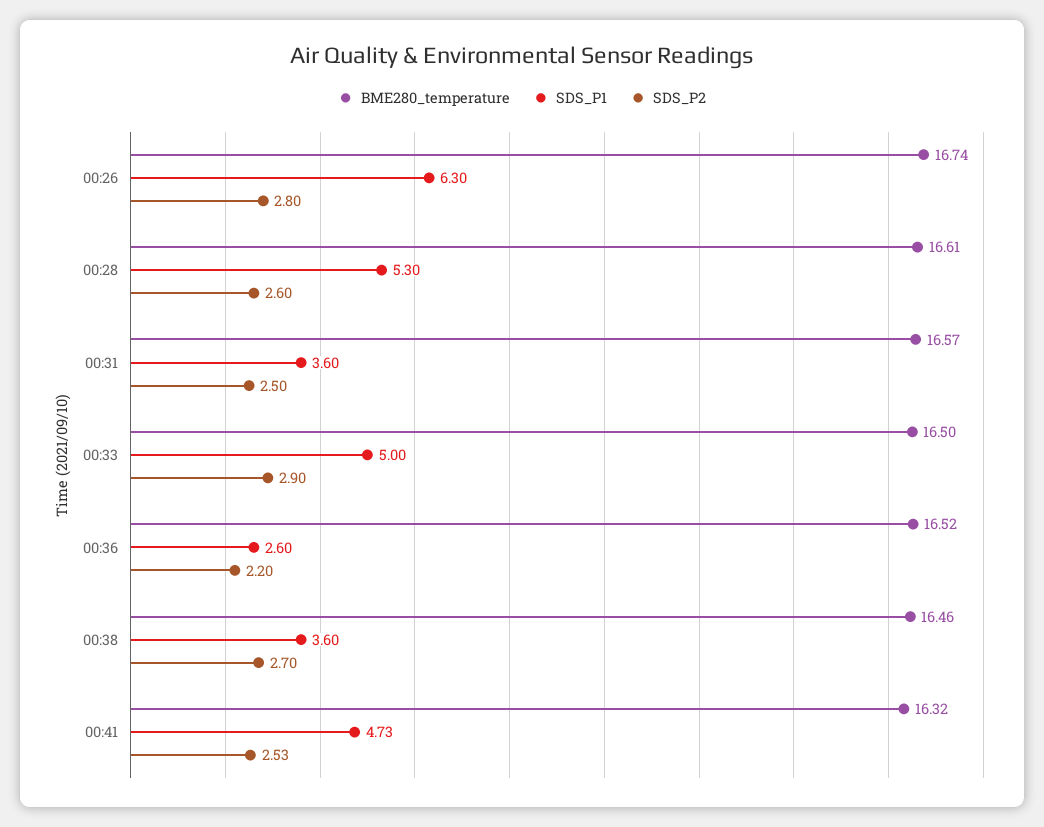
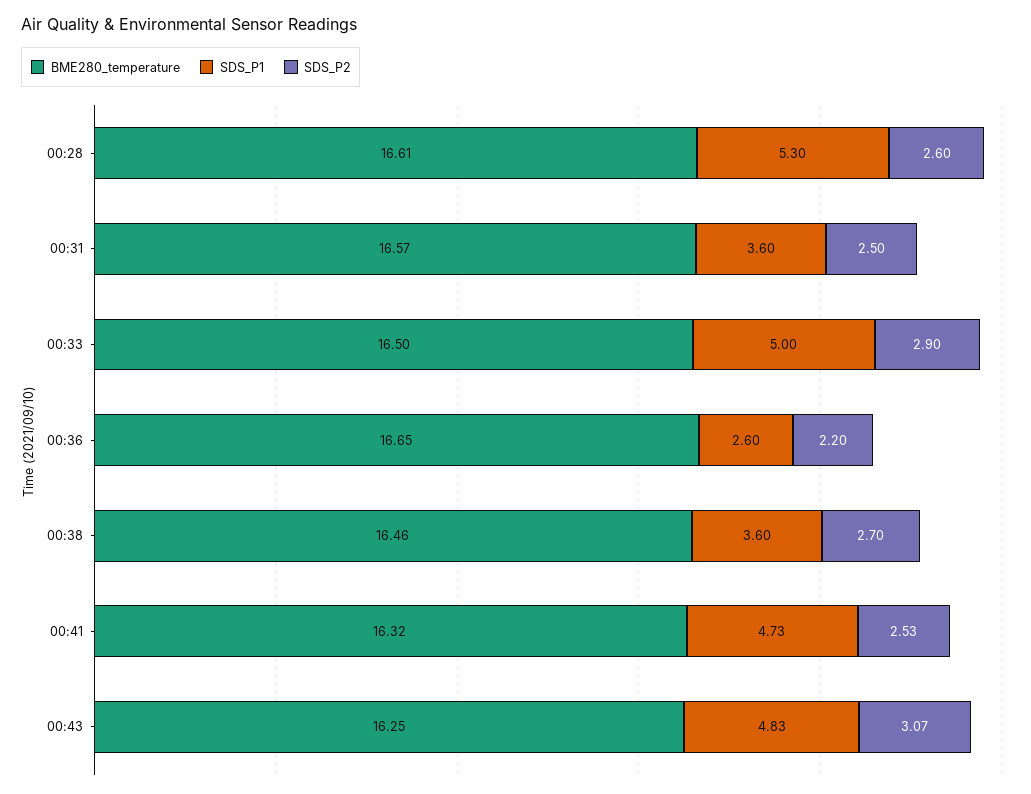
BME280_temperature, 00:26: 16.74 -> none
SDS_P1, 00:26: 6.3 -> none
SDS_P2, 00:26: 2.8 -> none
BME280_temperature, 00:36: 16.52 -> 16.65
BME280_temperature, 00:43: none -> 16.25
SDS_P1, 00:43: none -> 4.83
SDS_P2, 00:43: none -> 3.07

